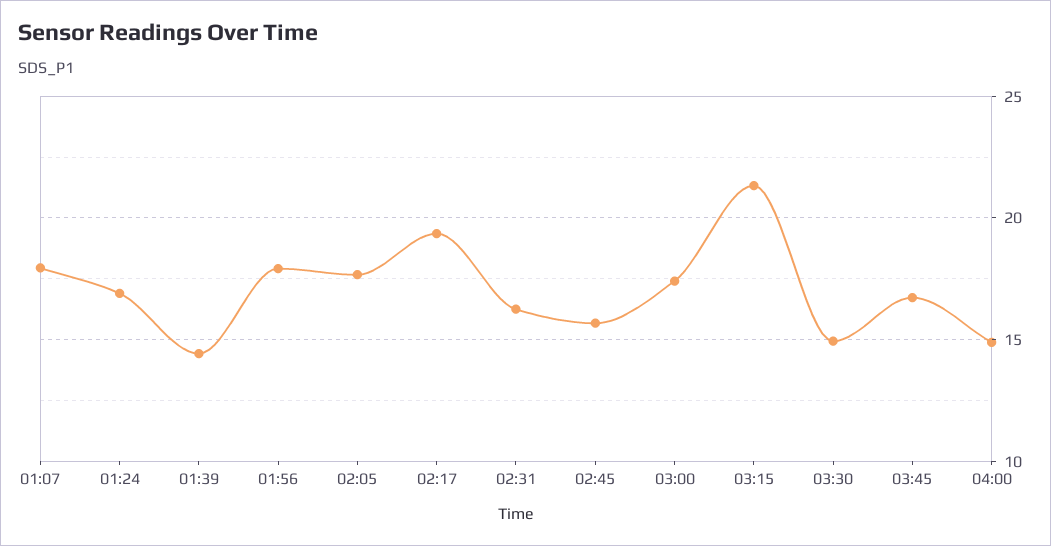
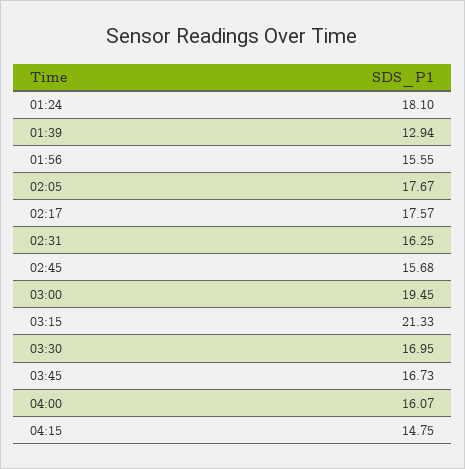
01:07: 18 -> none
01:24: 17 -> 18.1
01:39: 14.5 -> 12.94
01:56: 18 -> 15.55
02:17: 19.5 -> 17.57
03:00: 17.5 -> 19.45
03:30: 15 -> 16.95
04:00: 15 -> 16.07
04:15: none -> 14.75

